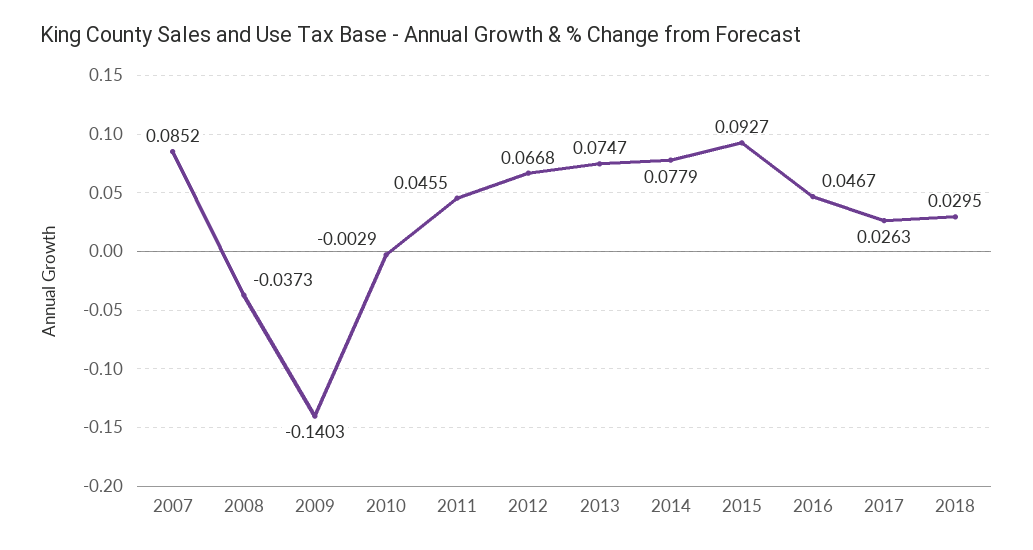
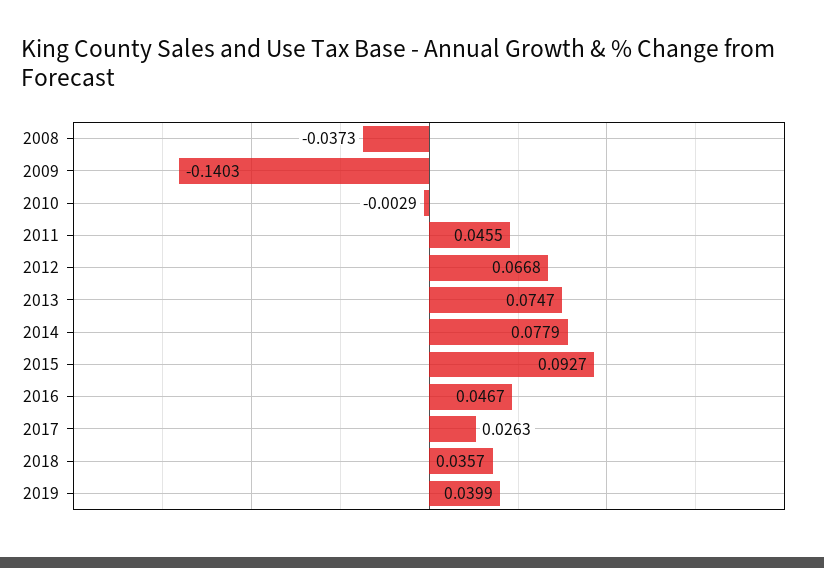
2007: 0.0852 -> none
2018: 0.0295 -> 0.0357
2019: none -> 0.0399

